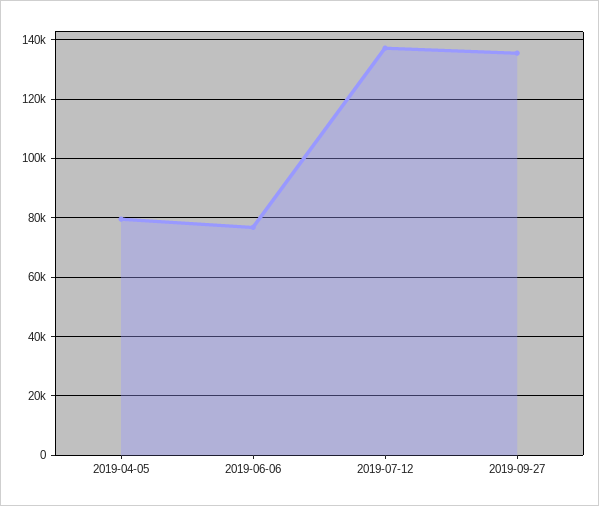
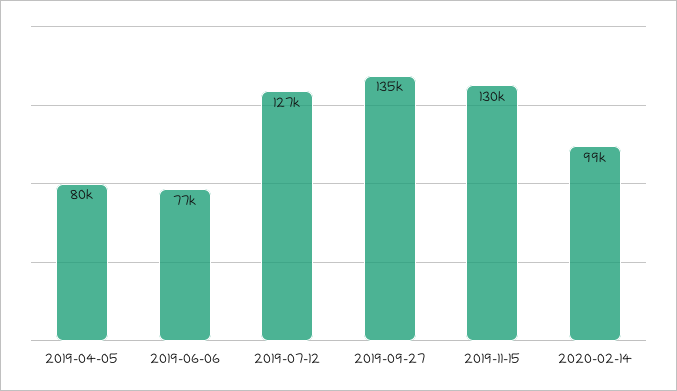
2019-07-12: 137500 -> 127000
2019-11-15: none -> 130000
2020-02-14: none -> 99000

